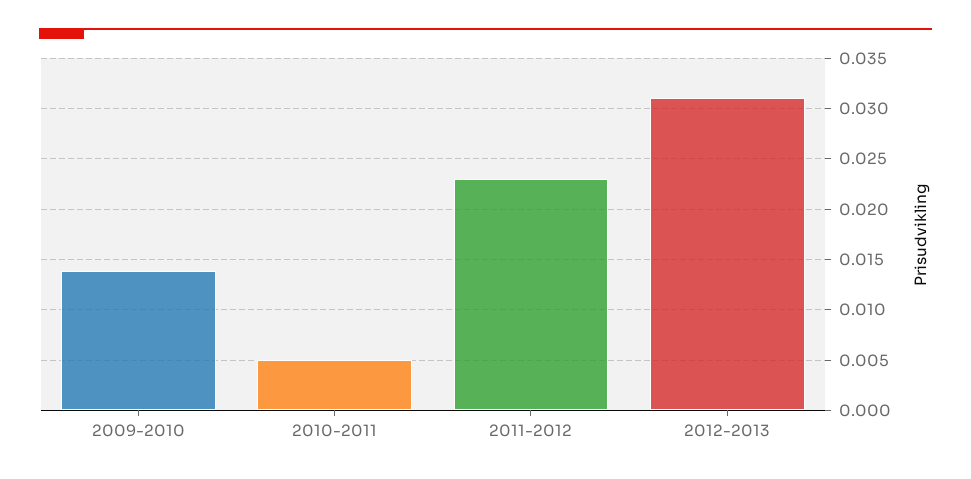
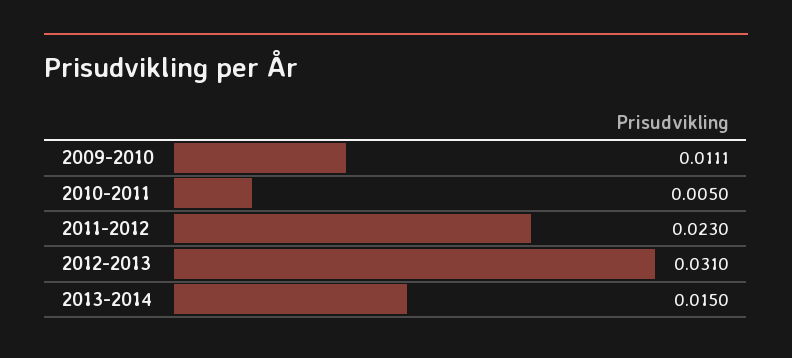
2009-2010: 0.014 -> 0.0111
2013-2014: none -> 0.015

